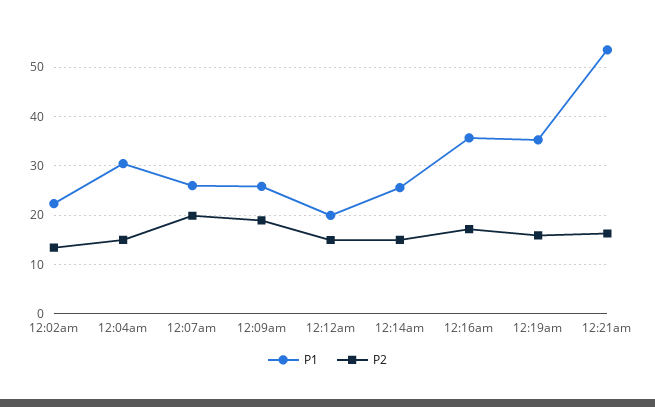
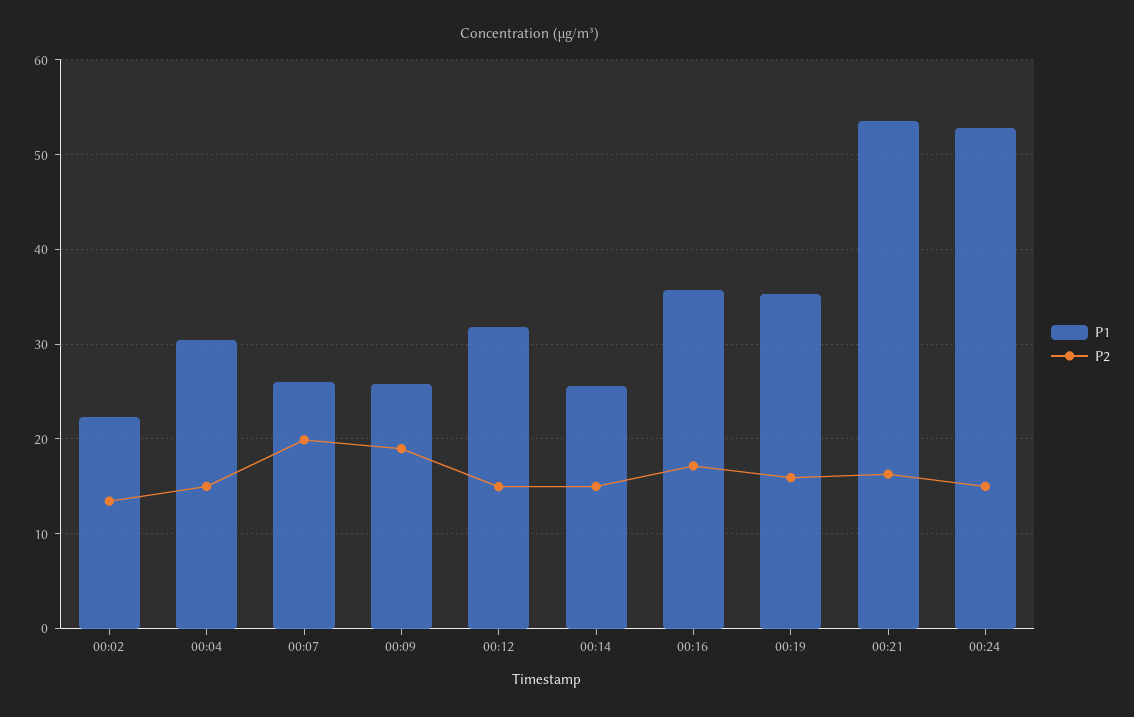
P1, 12:12am: 20 -> 32
P1, 00:24: none -> 53
P2, 00:24: none -> 15

